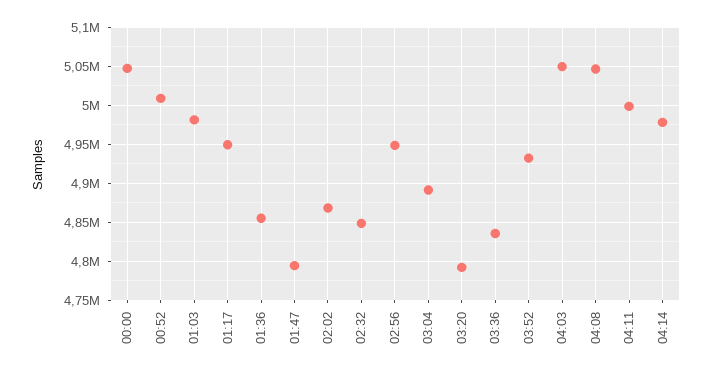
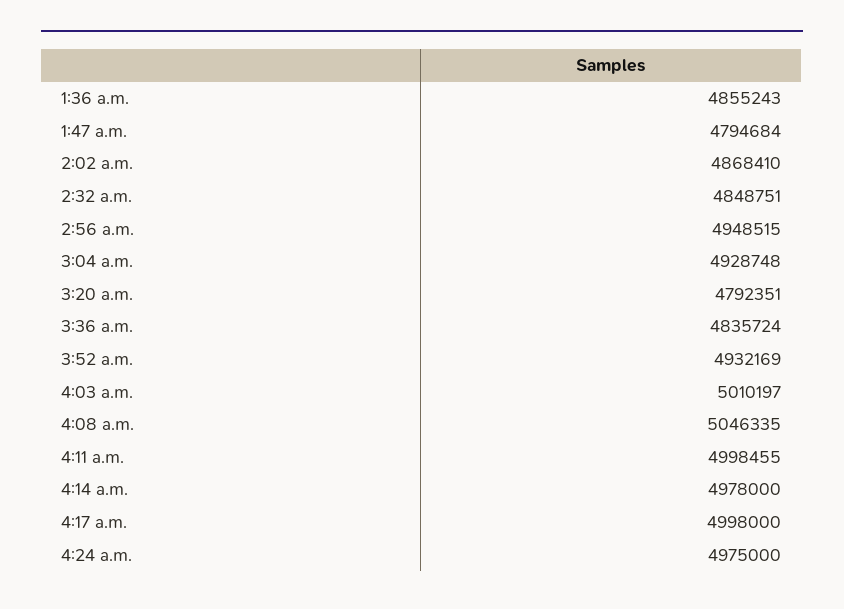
00:00: 5050000 -> none
00:52: 5010000 -> none
01:03: 4980000 -> none
01:17: 4950000 -> none
03:04: 4890000 -> 4928748
04:03: 5050000 -> 5010197
4:17 a.m.: none -> 4998000
4:24 a.m.: none -> 4975000

